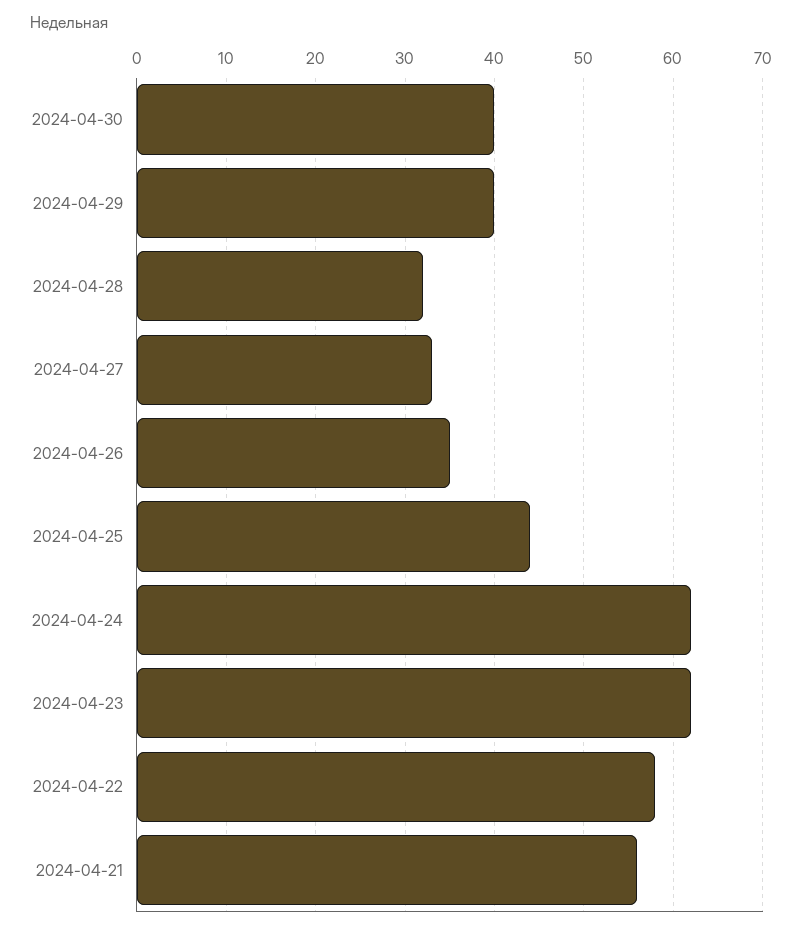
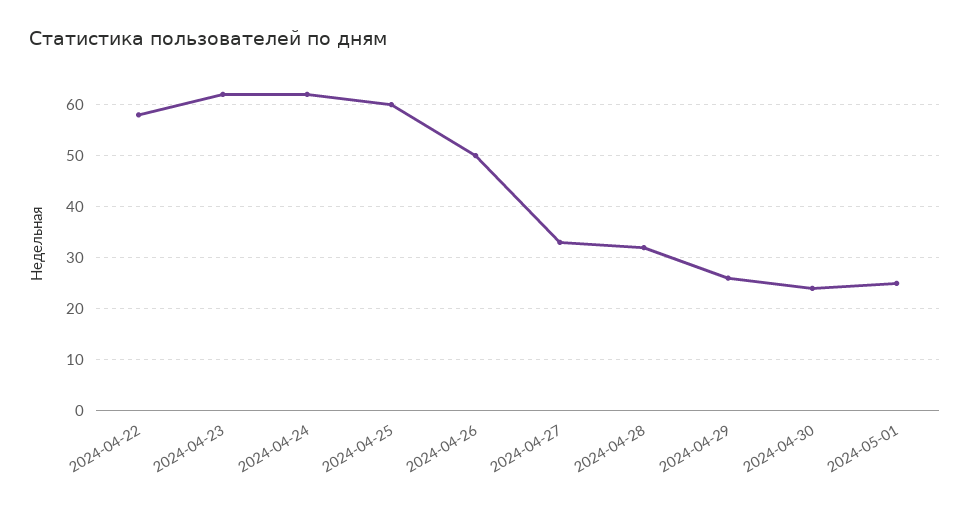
2024-04-30: 40 -> 25
2024-04-29: 40 -> 25
2024-04-26: 35 -> 50
2024-04-25: 44 -> 60
2024-04-21: 56 -> none
2024-05-01: none -> 25

